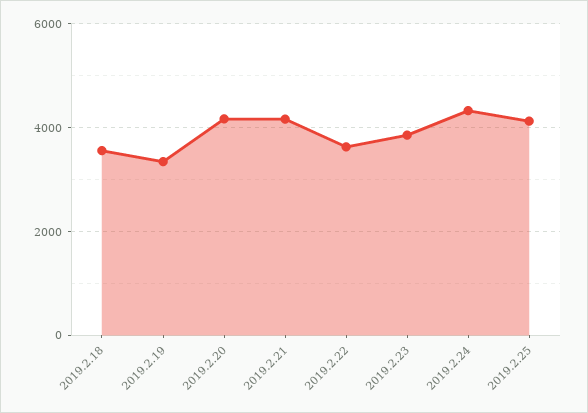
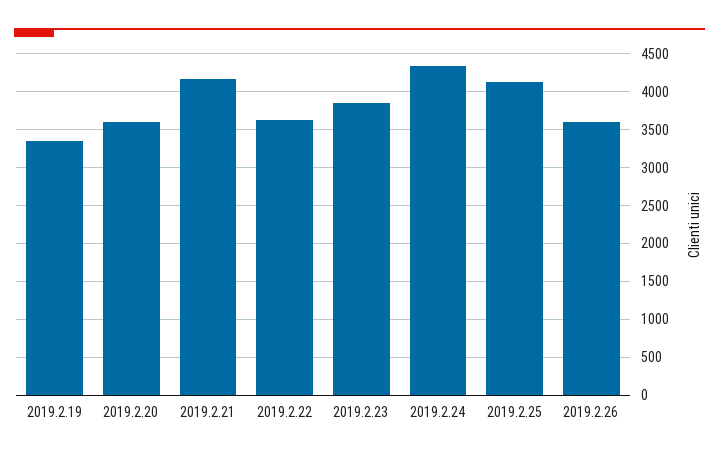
2019.2.18: 3600 -> none
2019.2.20: 4200 -> 3600
2019.2.26: none -> 3600

